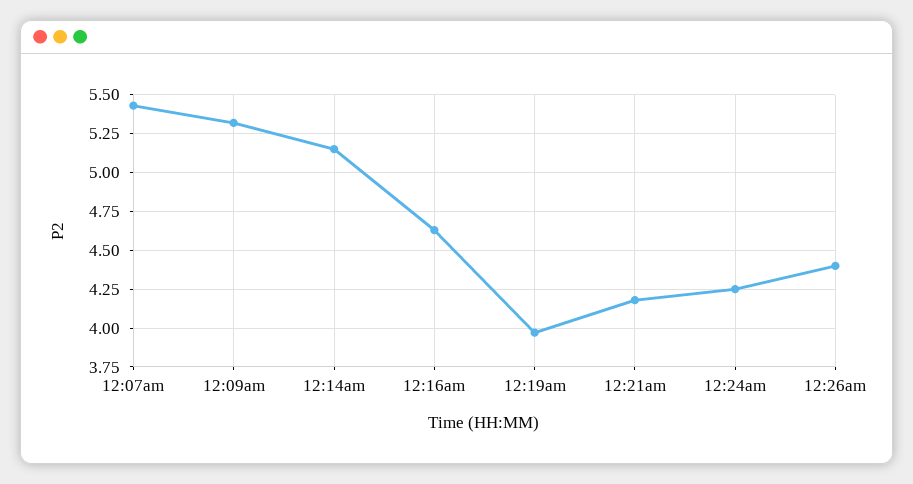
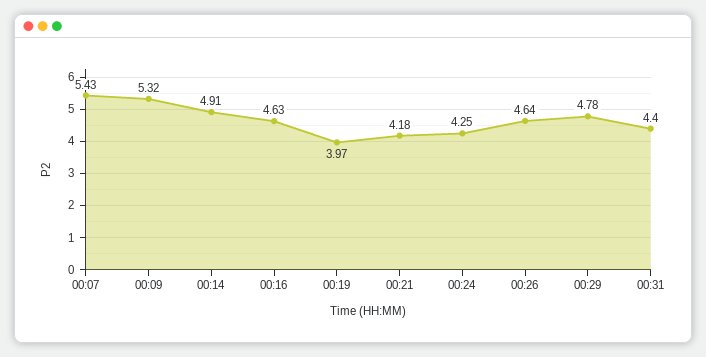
12:14am: 5.15 -> 4.91
12:26am: 4.4 -> 4.64
00:29: none -> 4.78
00:31: none -> 4.4

